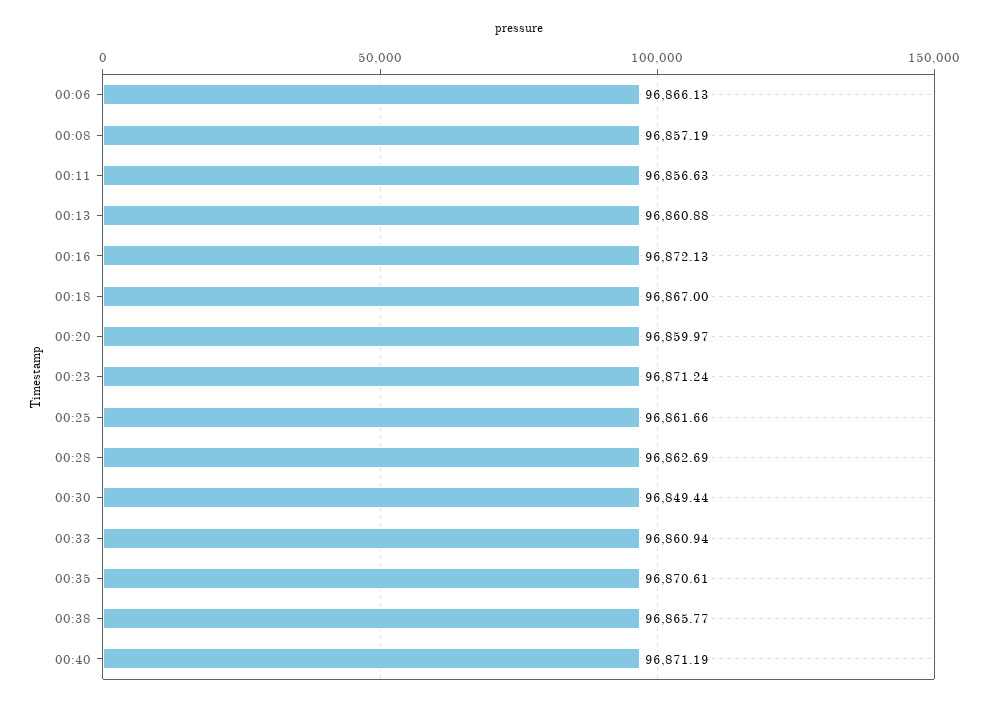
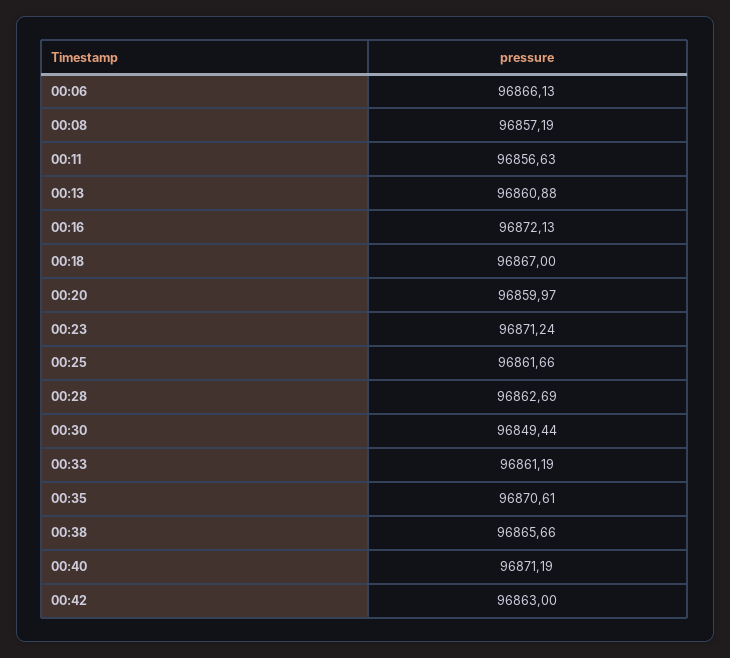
00:33: 96860.94 -> 96861.19
00:38: 96865.77 -> 96865.66
00:42: none -> 96863

